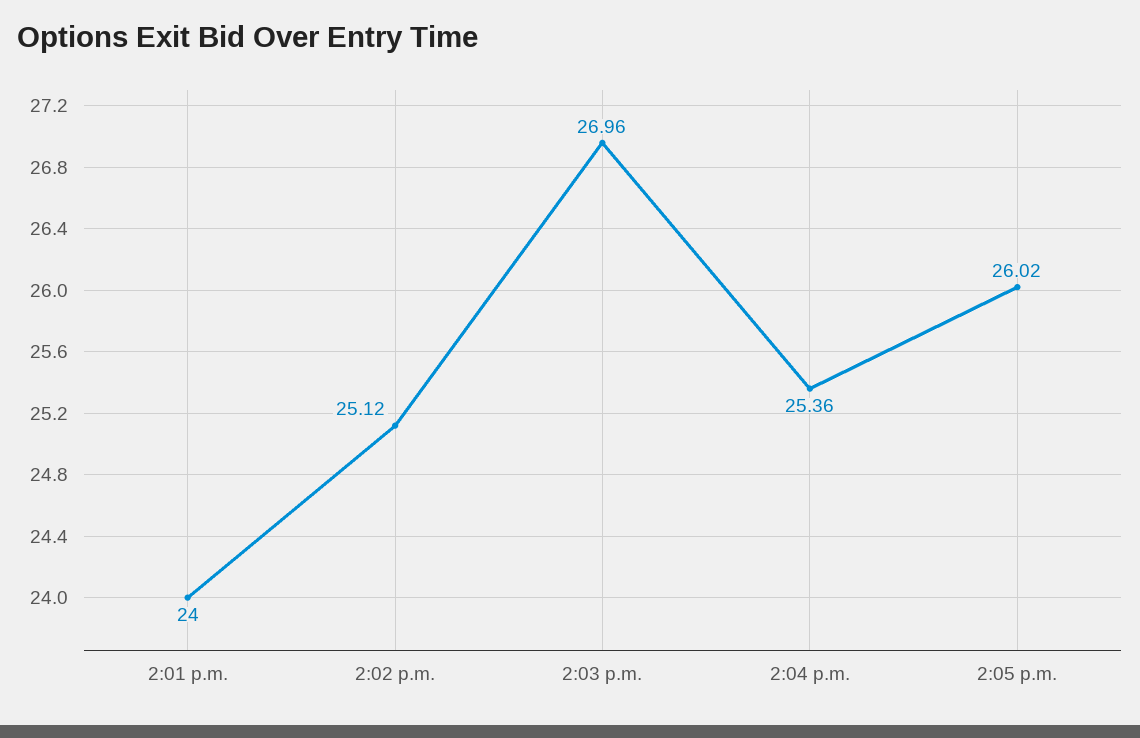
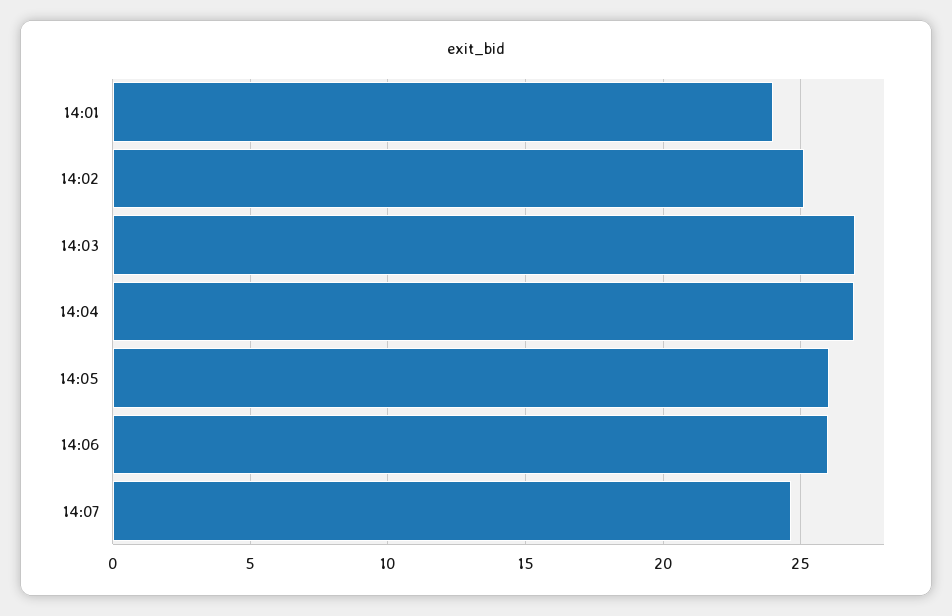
2:04 p.m.: 25.36 -> 27
14:06: none -> 26
14:07: none -> 24.5

